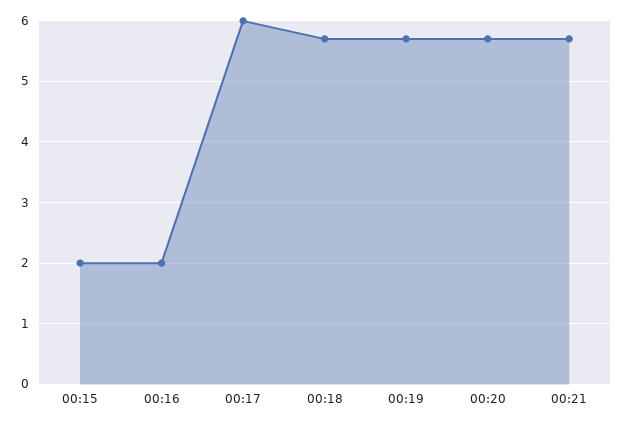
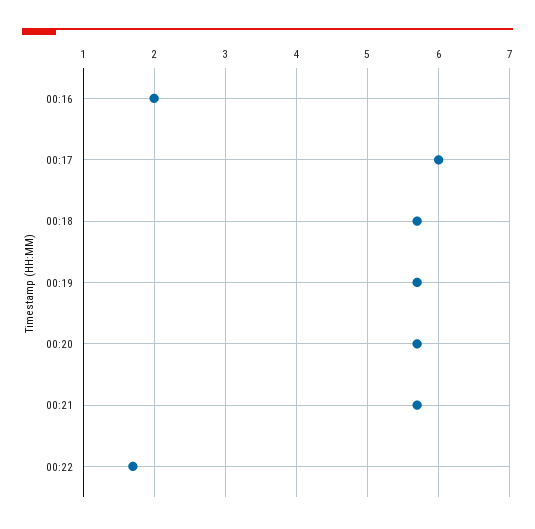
00:15: 2 -> none
00:22: none -> 1.7

